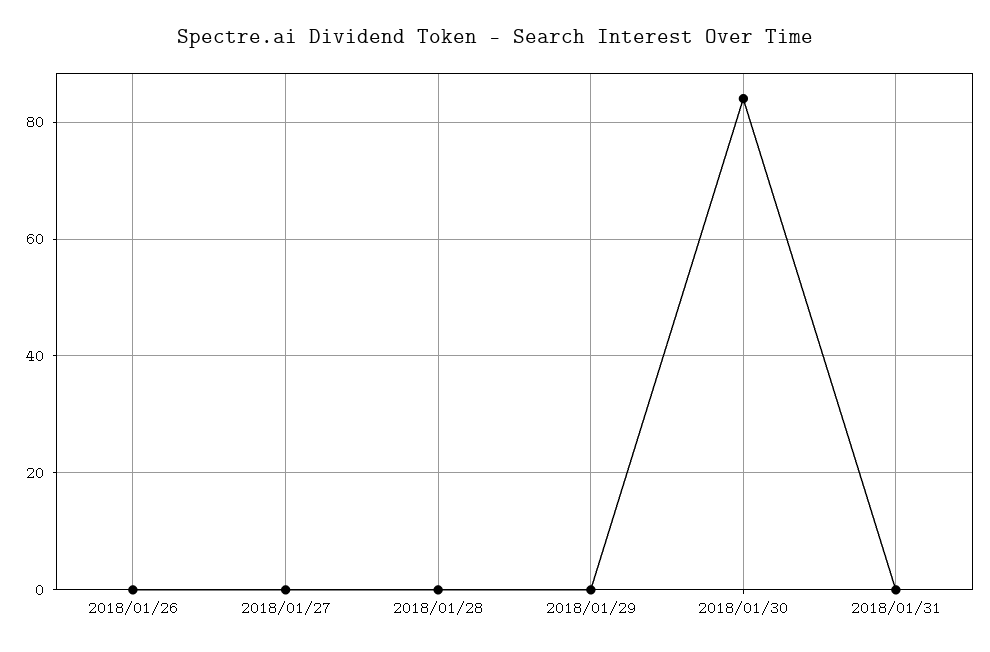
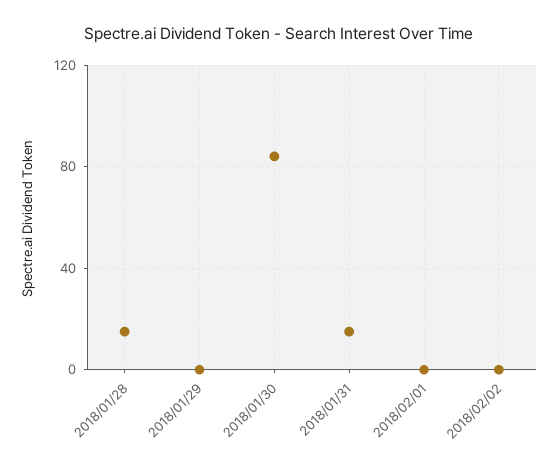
2018/01/26: 0 -> none
2018/01/27: 0 -> none
2018/01/28: 0 -> 15
2018/01/31: 0 -> 15
2018/02/01: none -> 0
2018/02/02: none -> 0

